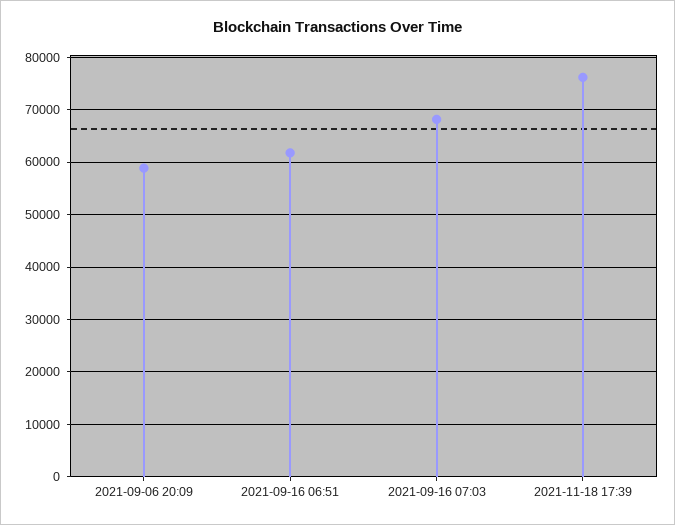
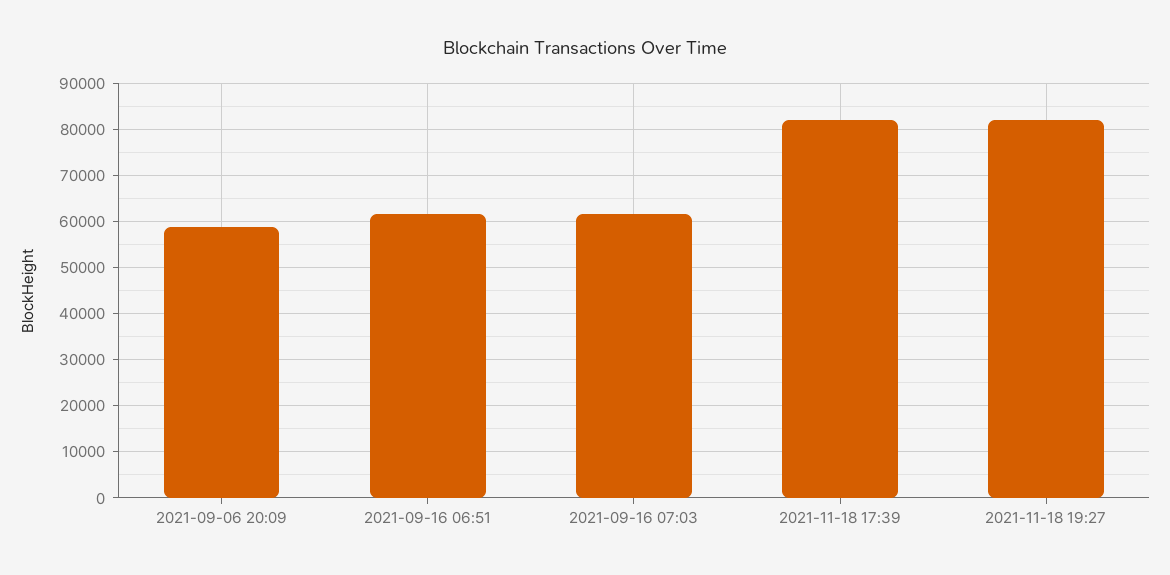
2021-09-16 07:03: 68000 -> 62000
2021-11-18 17:39: 76000 -> 82000
2021-11-18 19:27: none -> 82000

